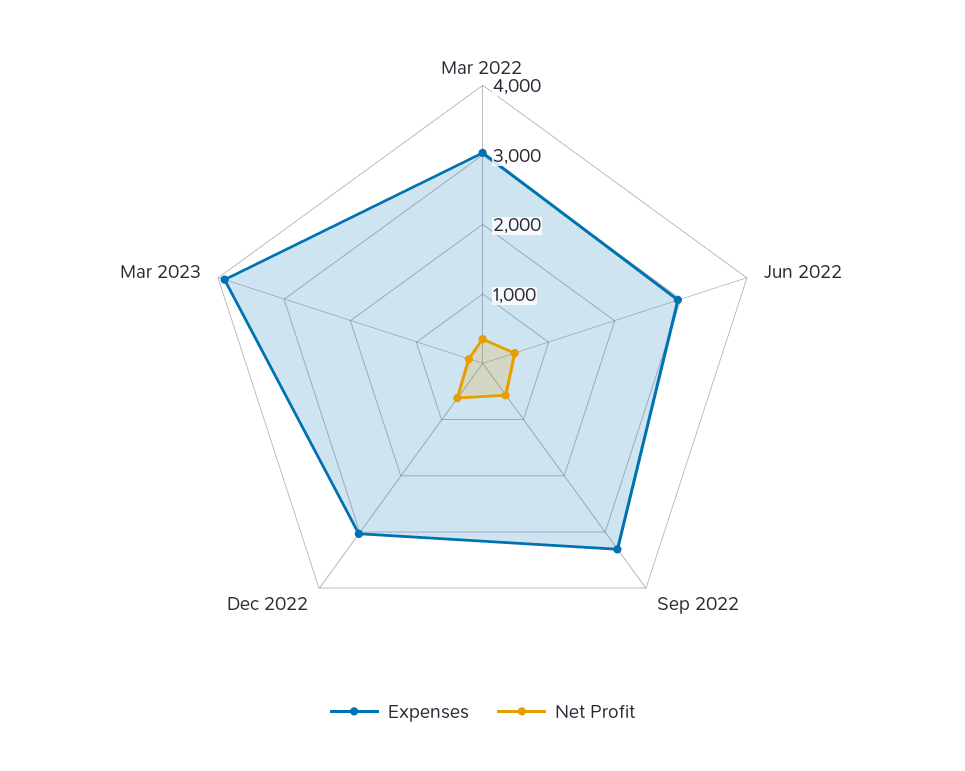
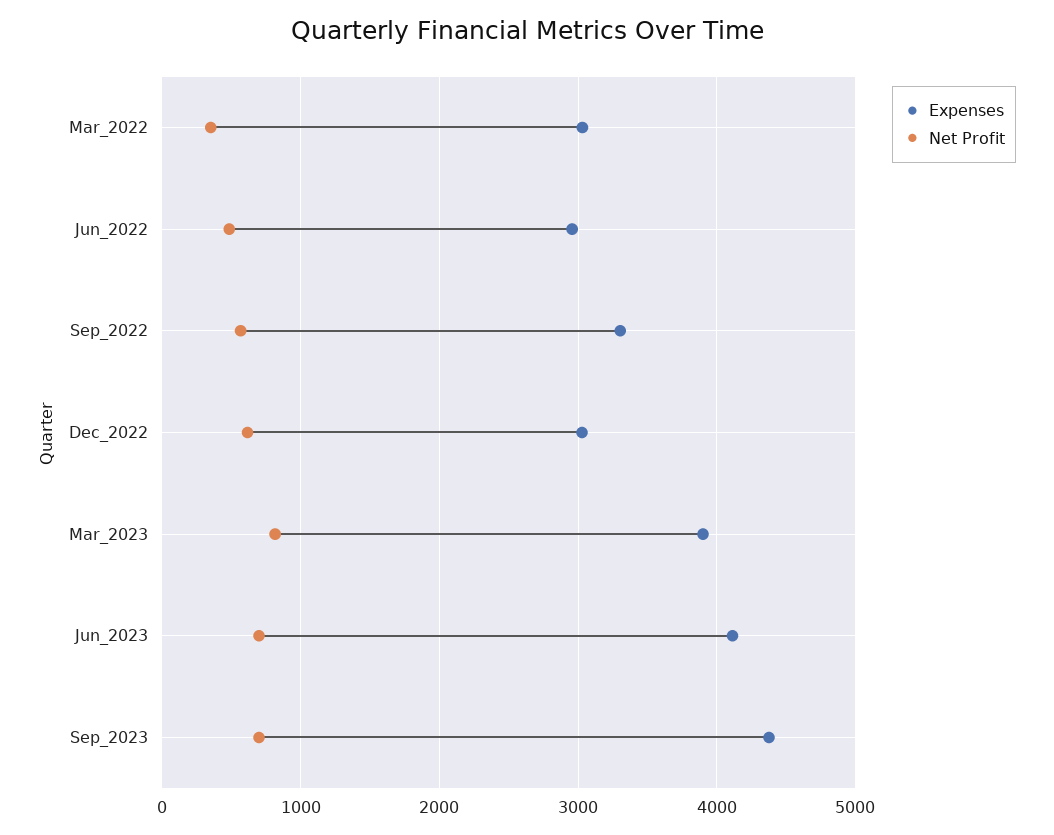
Net Profit, Mar 2023: 200 -> 800
Expenses, Jun_2023: none -> 4100
Net Profit, Jun_2023: none -> 700
Expenses, Sep_2023: none -> 4400
Net Profit, Sep_2023: none -> 700

